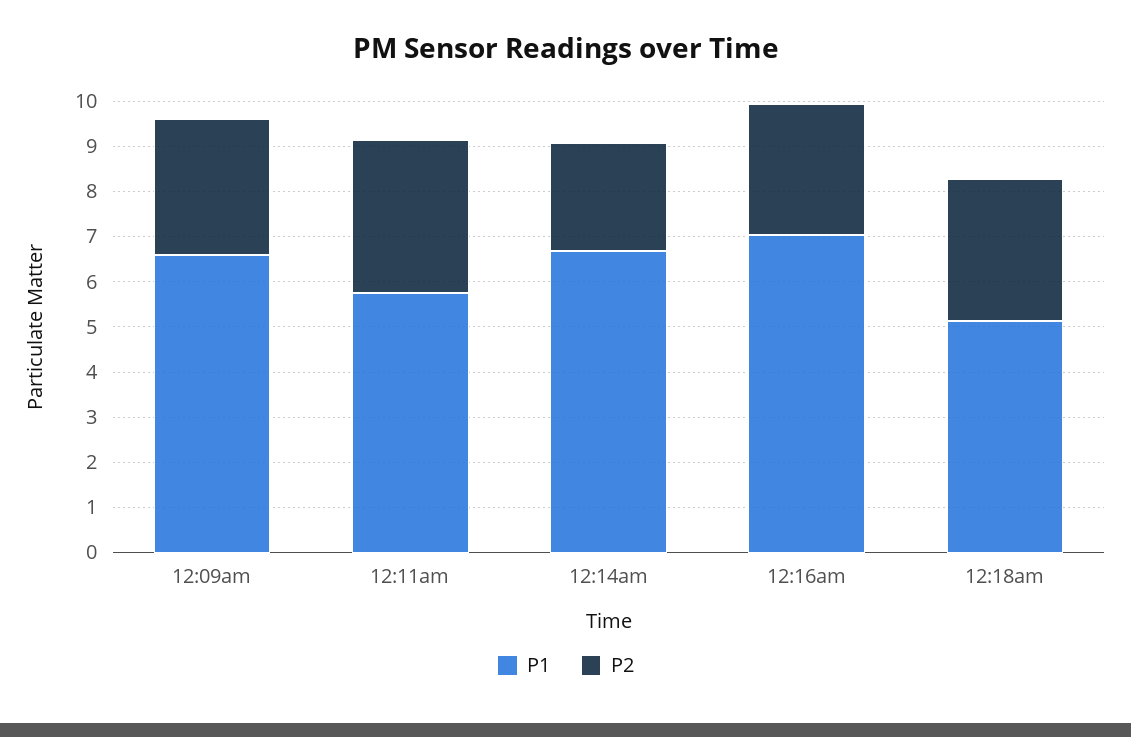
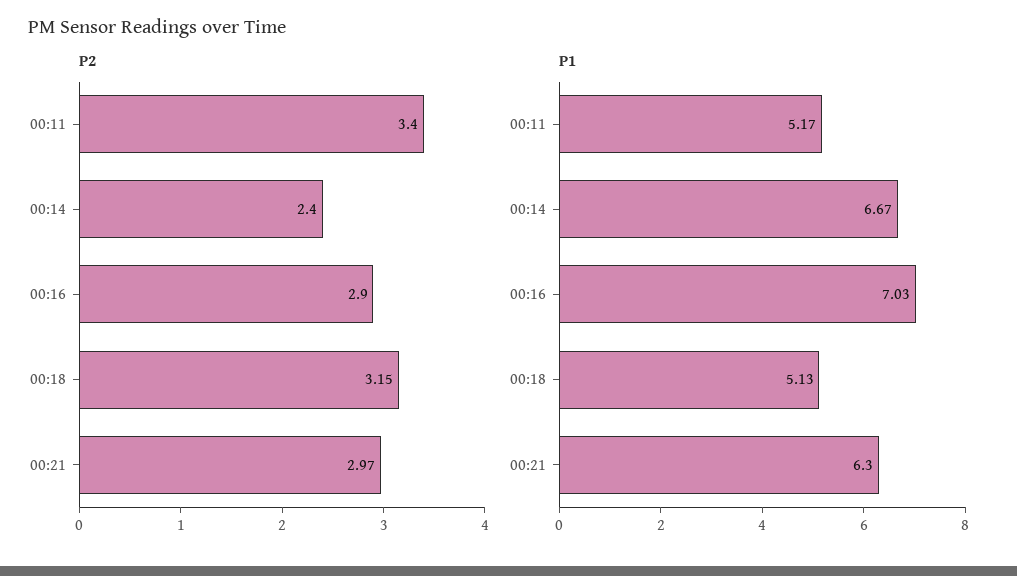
P1, 12:09am: 6.6 -> none
P2, 12:09am: 3 -> none
P1, 12:11am: 5.8 -> 5.17
P2, 00:21: none -> 2.97
P1, 00:21: none -> 6.3

